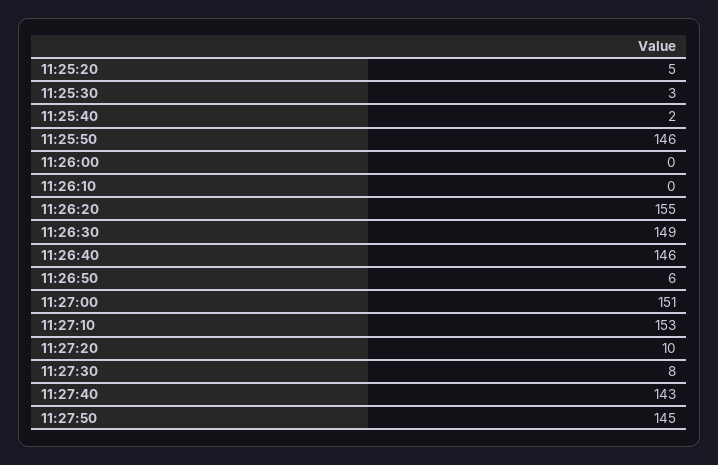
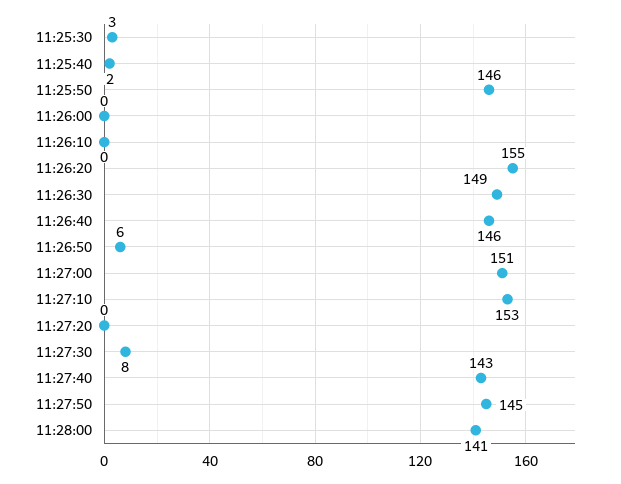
11:25:20: 5 -> none
11:27:20: 10 -> 0
11:28:00: none -> 141

